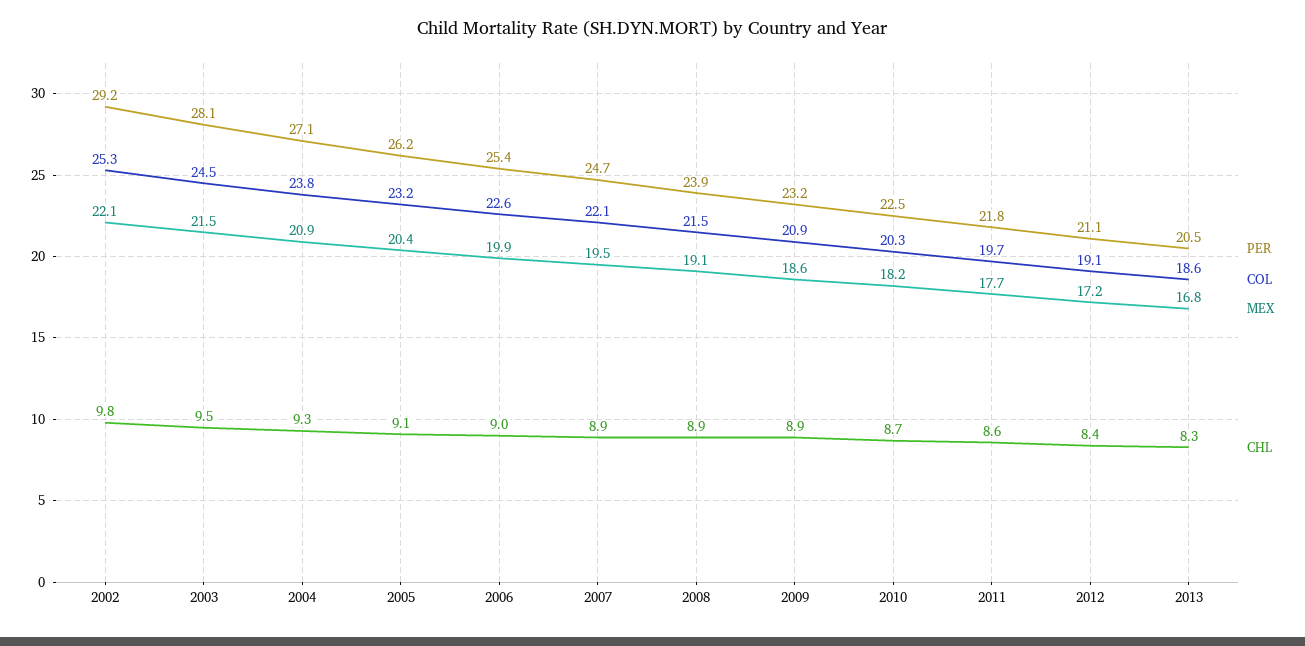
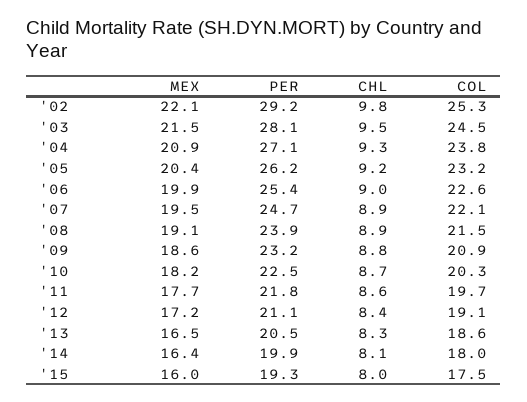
CHL, 2005: 9.1 -> 9.2
CHL, 2009: 8.9 -> 8.8
MEX, 2013: 16.8 -> 16.5
MEX, '14: none -> 16.4
PER, '14: none -> 19.9
CHL, '14: none -> 8.1
COL, '14: none -> 18
MEX, '15: none -> 16
PER, '15: none -> 19.3
CHL, '15: none -> 8
COL, '15: none -> 17.5

